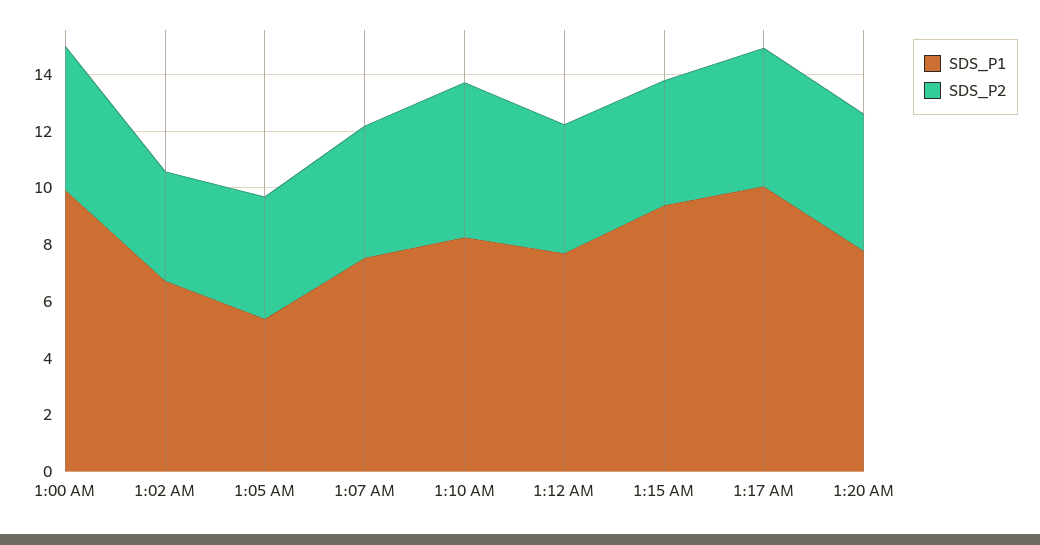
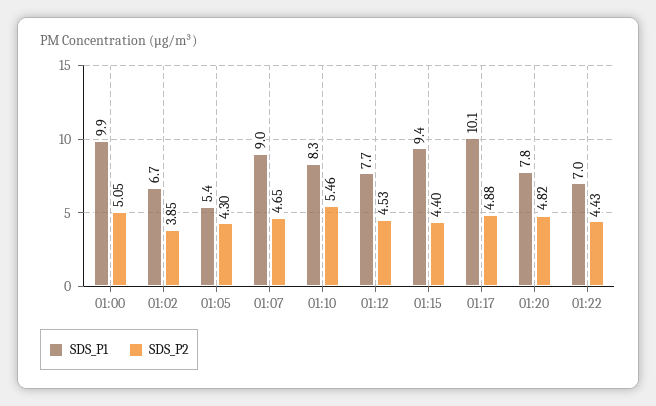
SDS_P1, 1:07 AM: 7.5 -> 9
SDS_P1, 01:22: none -> 7
SDS_P2, 01:22: none -> 4.43

